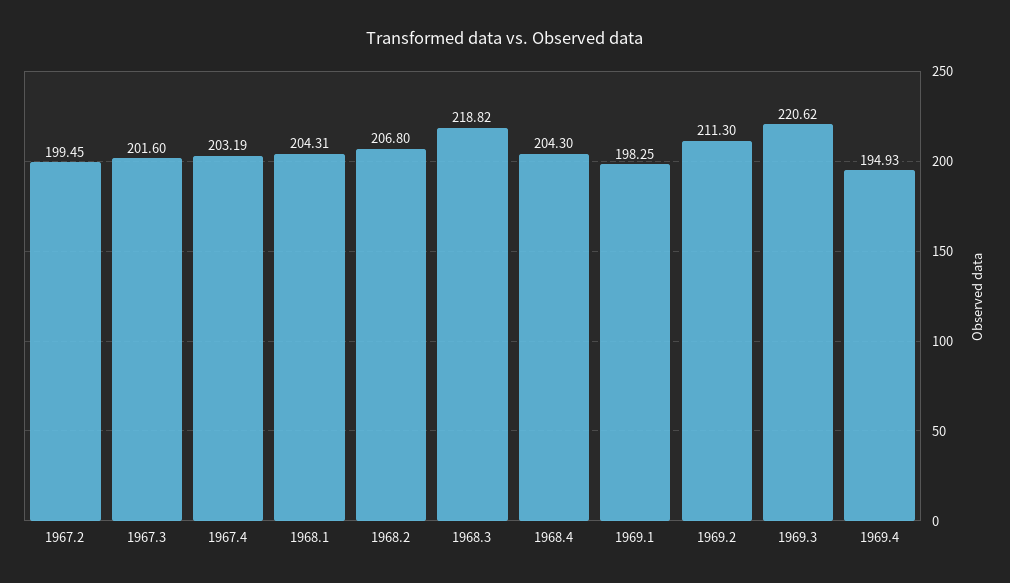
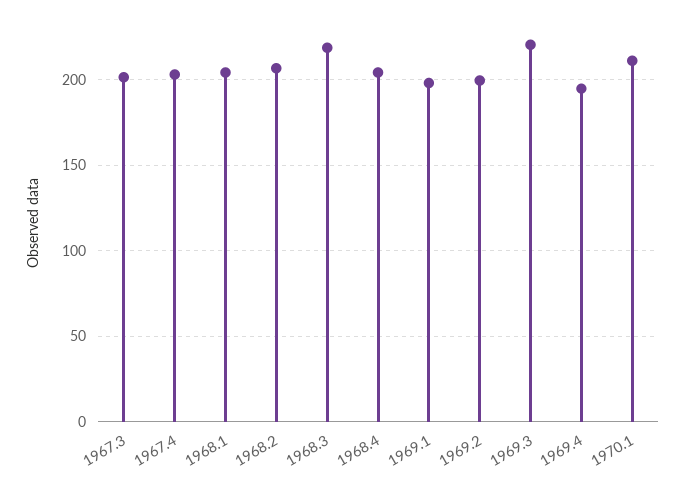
1967.2: 199.45 -> none
1969.2: 211.3 -> 200
1970.1: none -> 210

